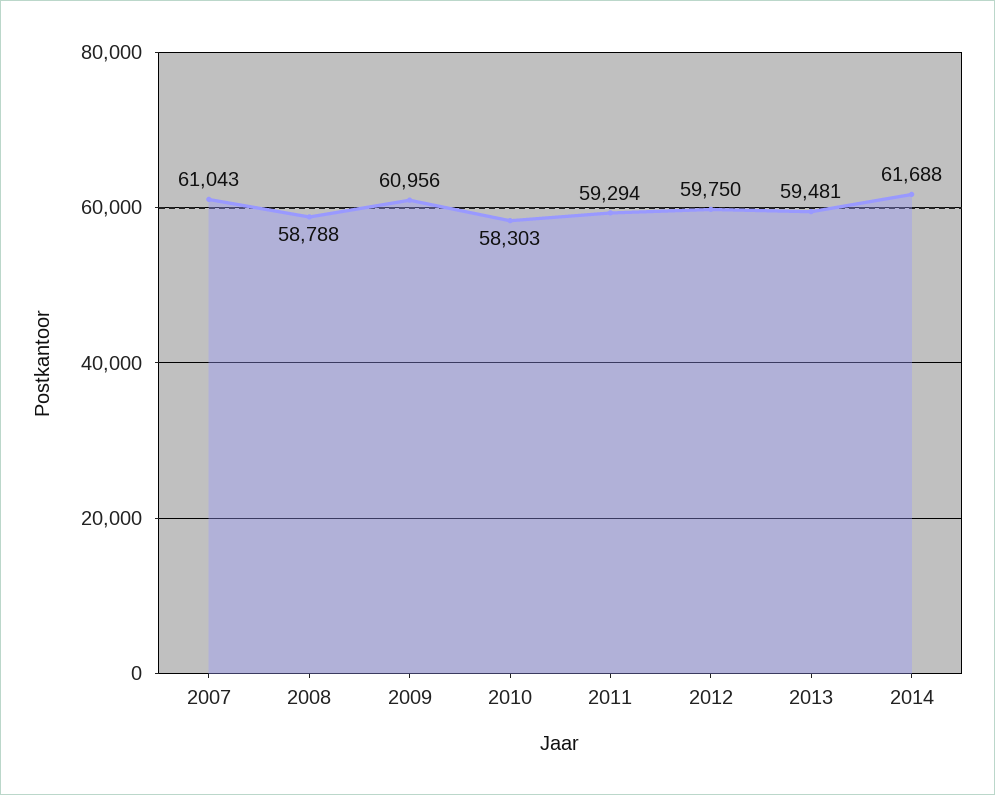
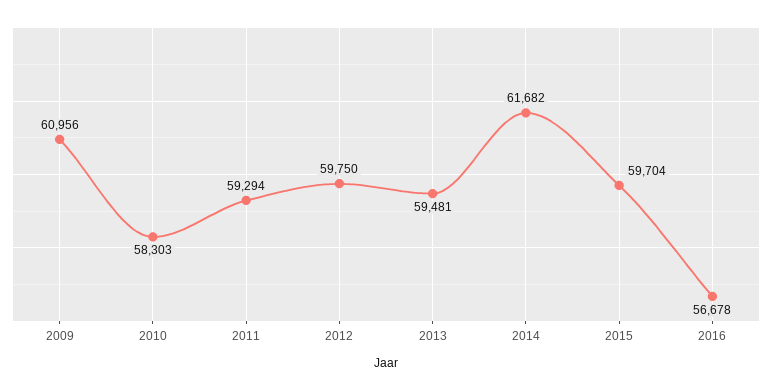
2007: 61043 -> none
2008: 58788 -> none
2014: 61688 -> 61682
2015: none -> 59704
2016: none -> 56678

